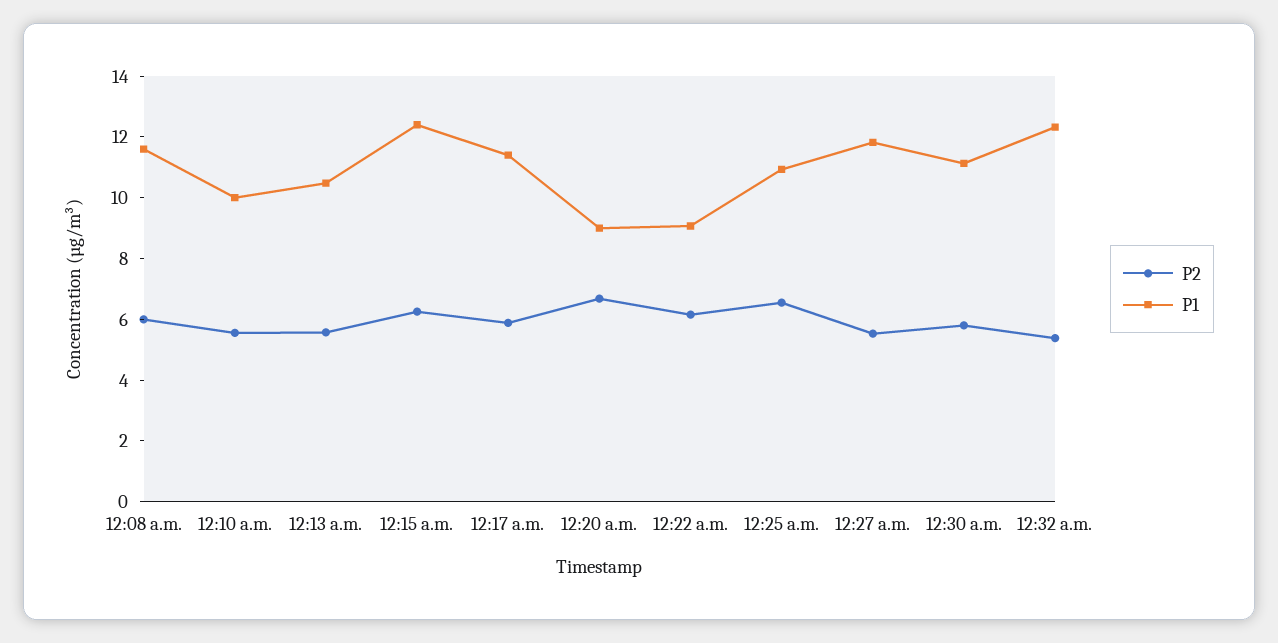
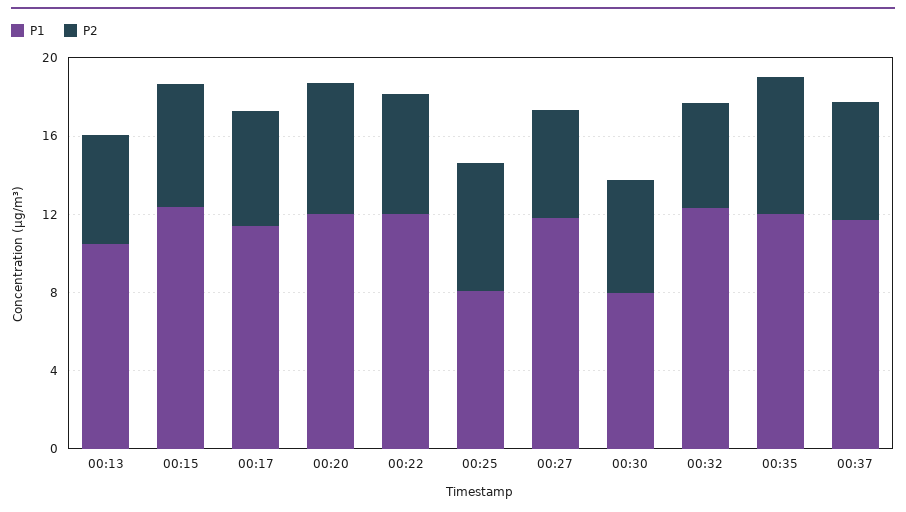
P2, 12:08 a.m.: 6 -> none
P1, 12:08 a.m.: 11.5 -> none
P2, 12:10 a.m.: 5.5 -> none
P1, 12:10 a.m.: 10 -> none
P1, 12:20 a.m.: 9 -> 12
P1, 12:22 a.m.: 9 -> 12
P1, 12:25 a.m.: 11 -> 8
P1, 12:30 a.m.: 11 -> 8
P1, 00:35: none -> 12
P2, 00:35: none -> 7
P1, 00:37: none -> 12
P2, 00:37: none -> 6

